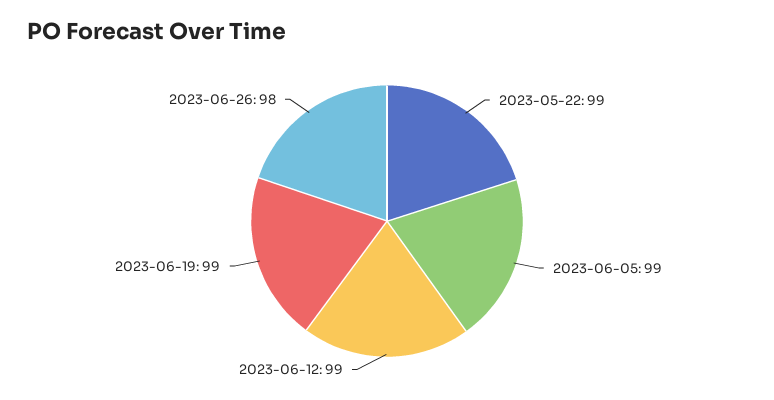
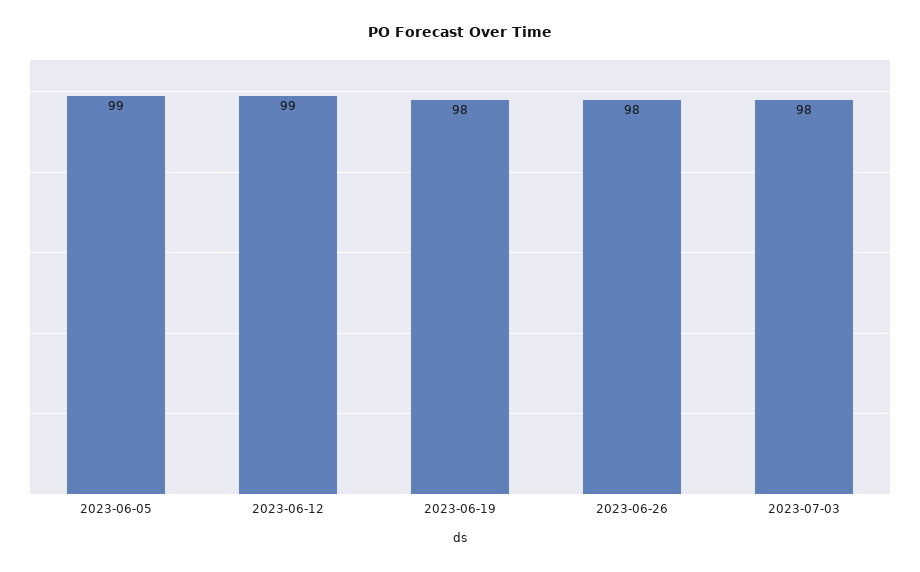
2023-05-22: 99 -> none
2023-06-19: 99 -> 98
2023-07-03: none -> 98

